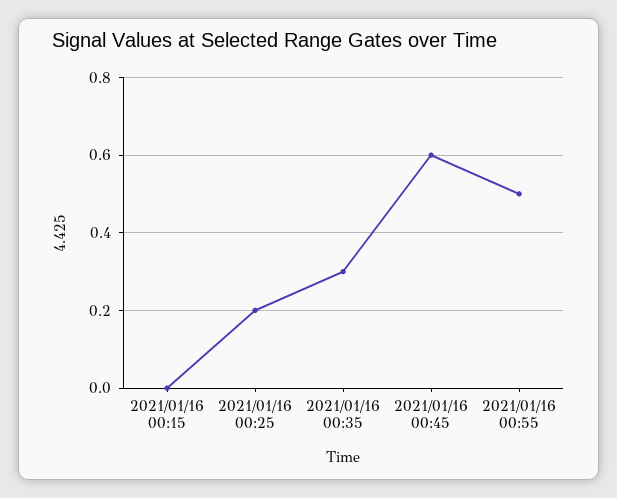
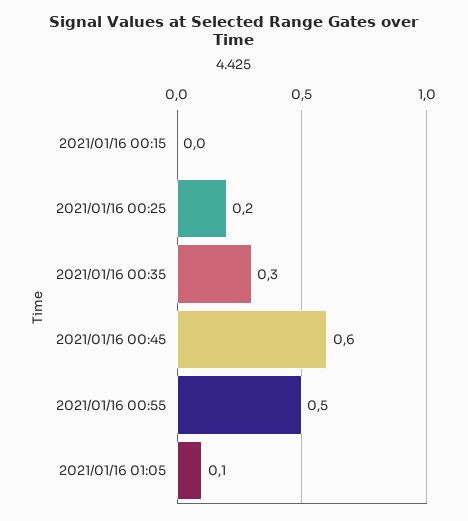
2021/01/16 01:05: none -> 0.1

